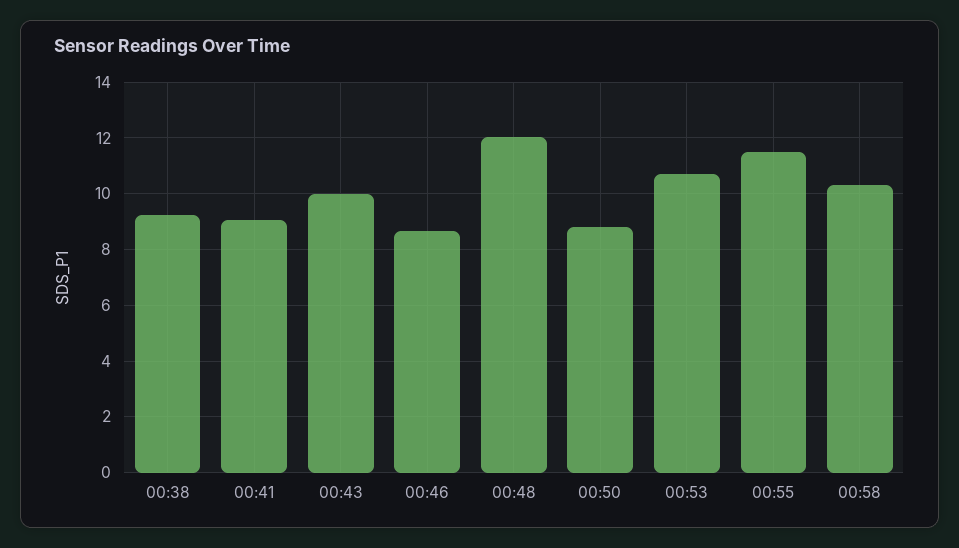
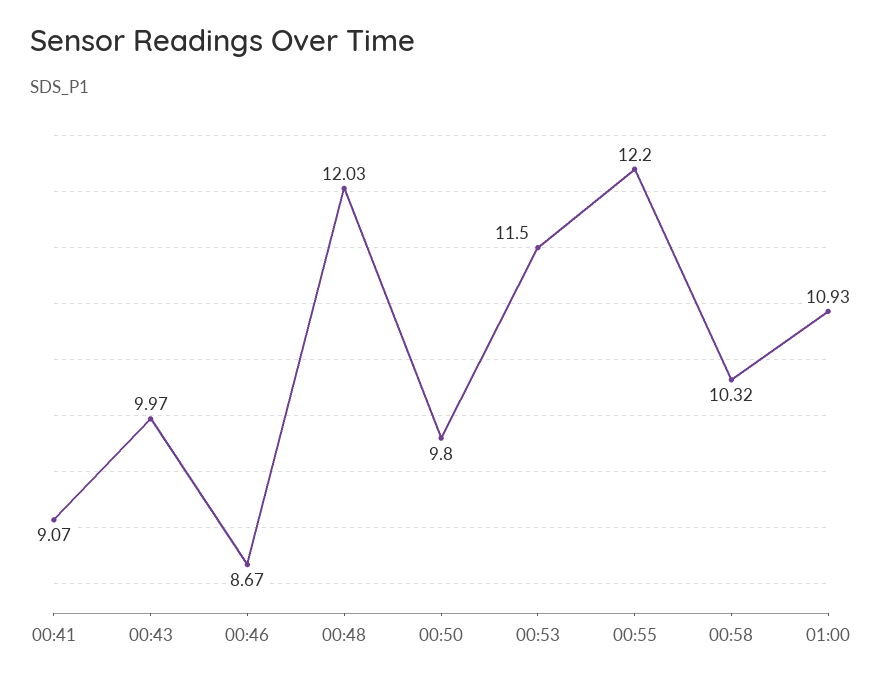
00:38: 9.25 -> none
00:50: 8.75 -> 9.8
00:53: 10.75 -> 11.5
00:55: 11.5 -> 12.2
01:00: none -> 10.93

